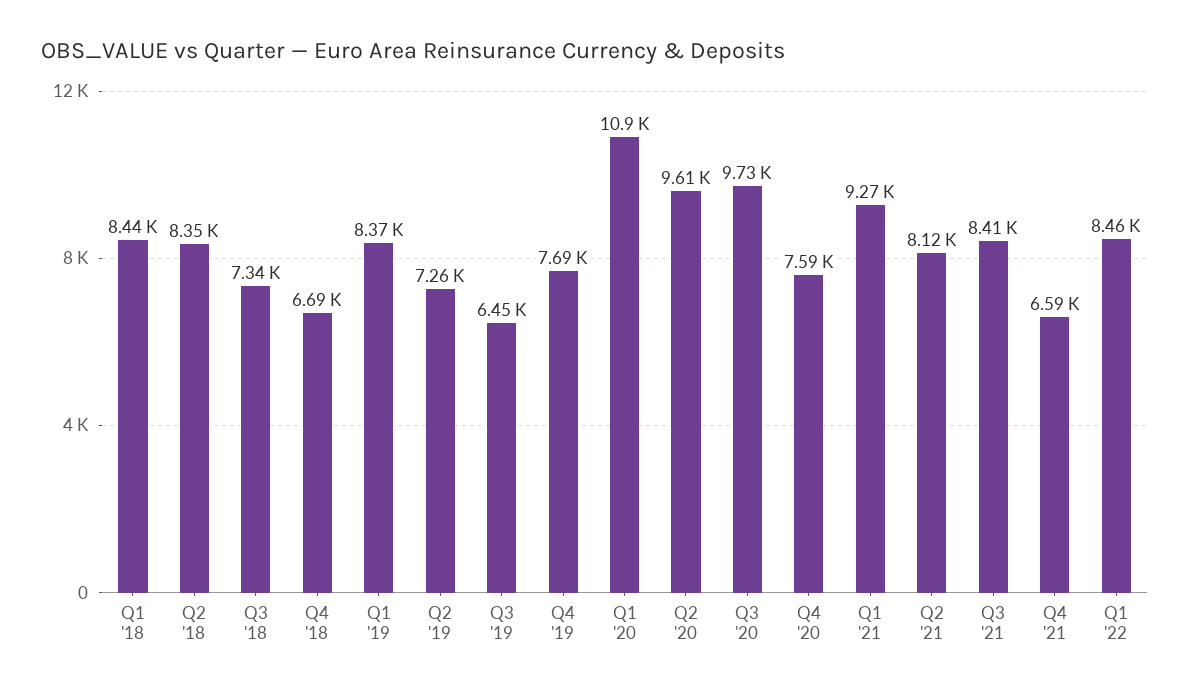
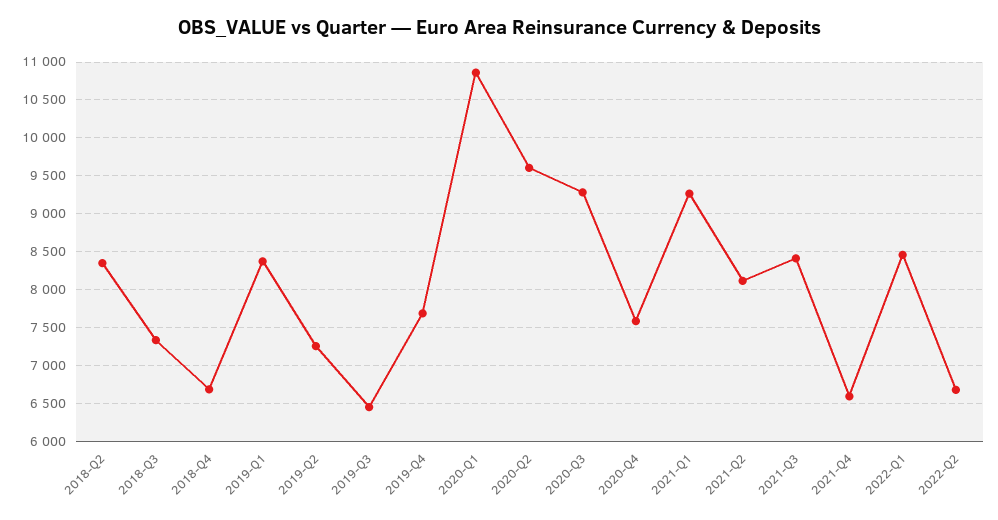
Q1 '18: 8440 -> none
Q3 '20: 9730 -> 9300
2022-Q2: none -> 6700

